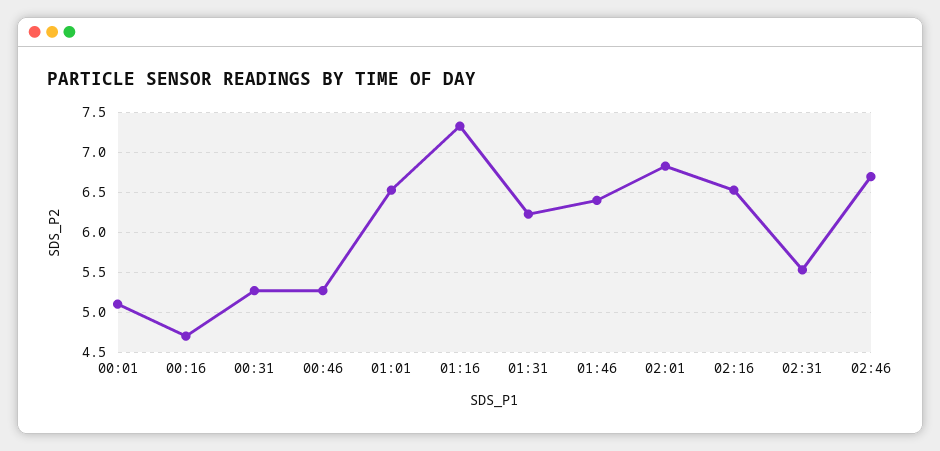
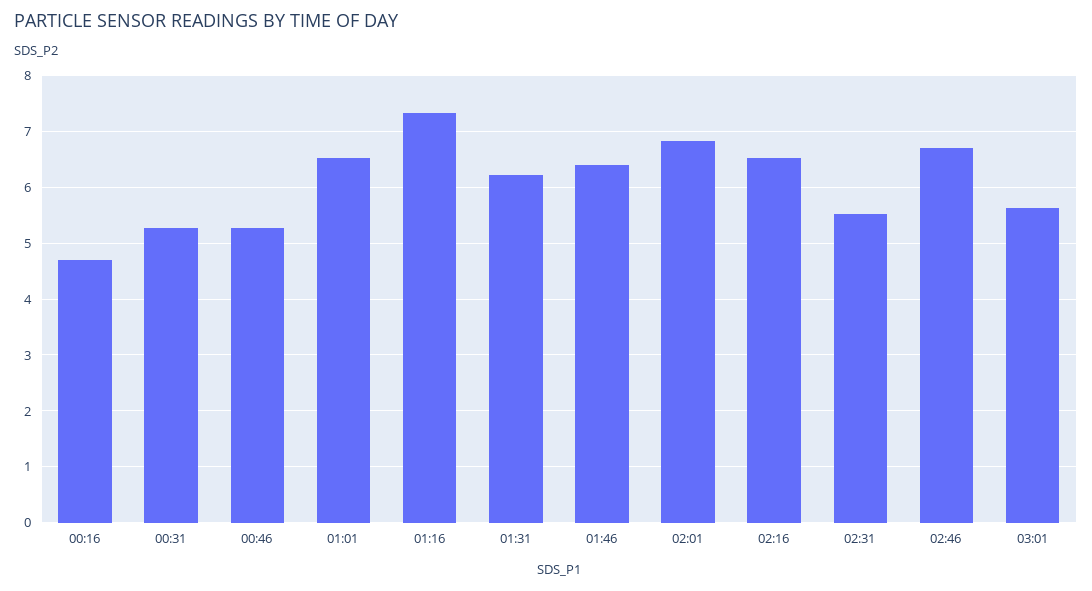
00:01: 5.1 -> none
03:01: none -> 5.6

